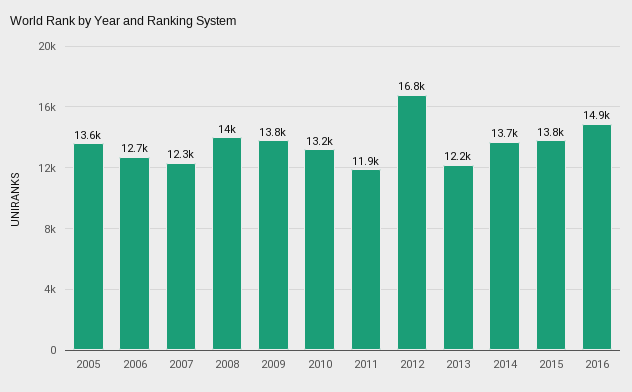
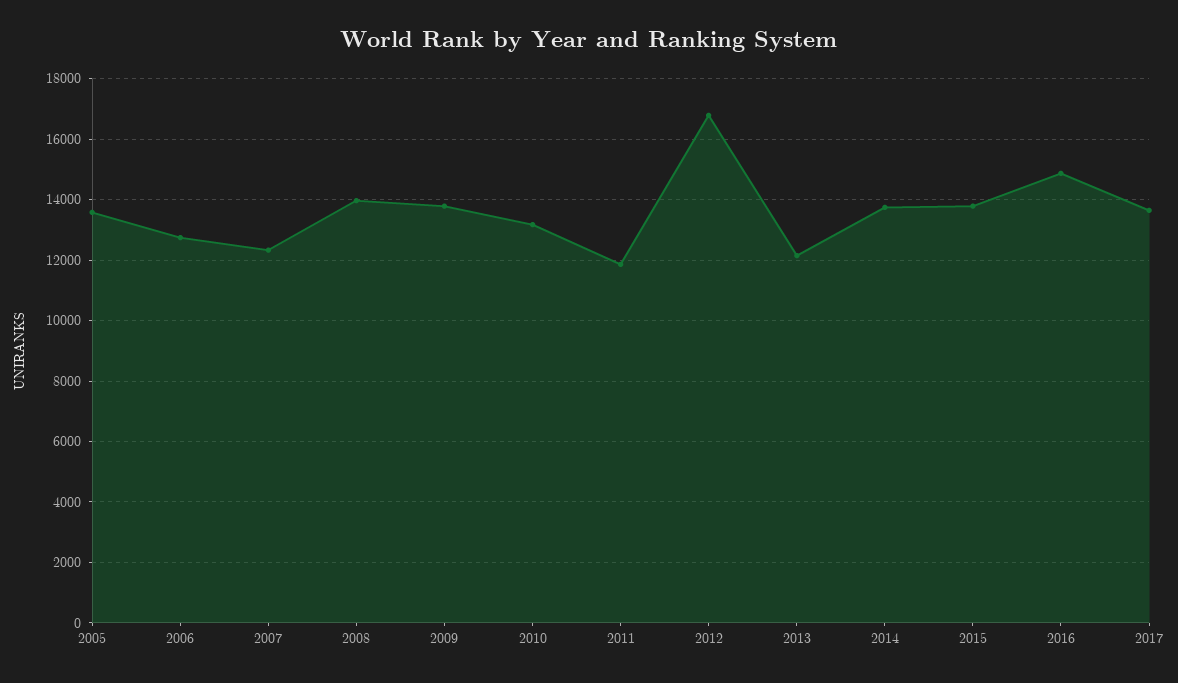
2017: none -> 13600

